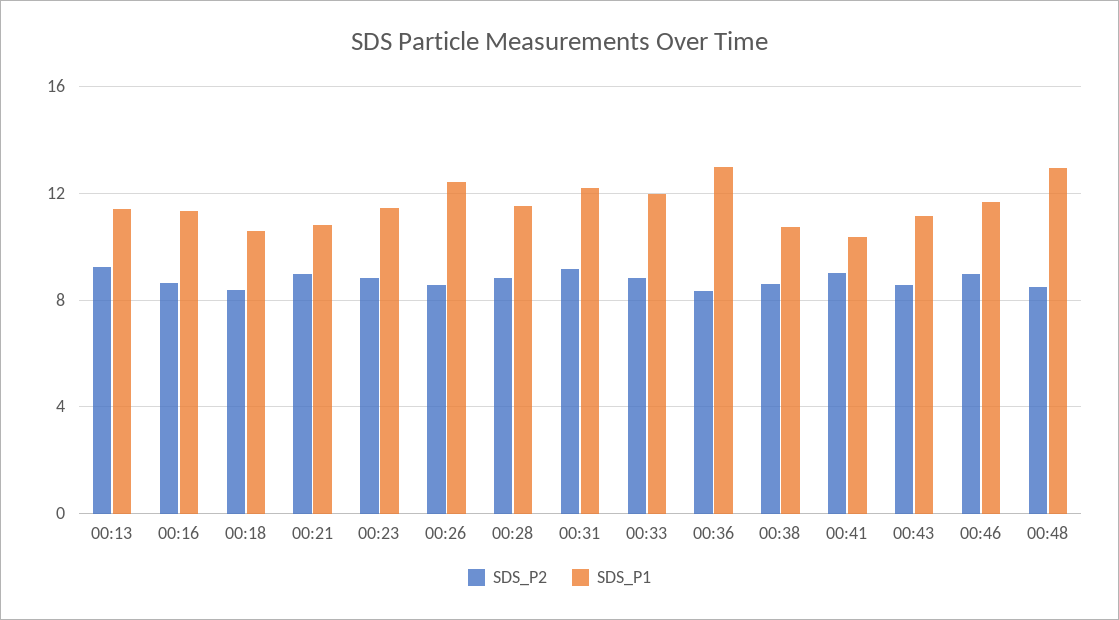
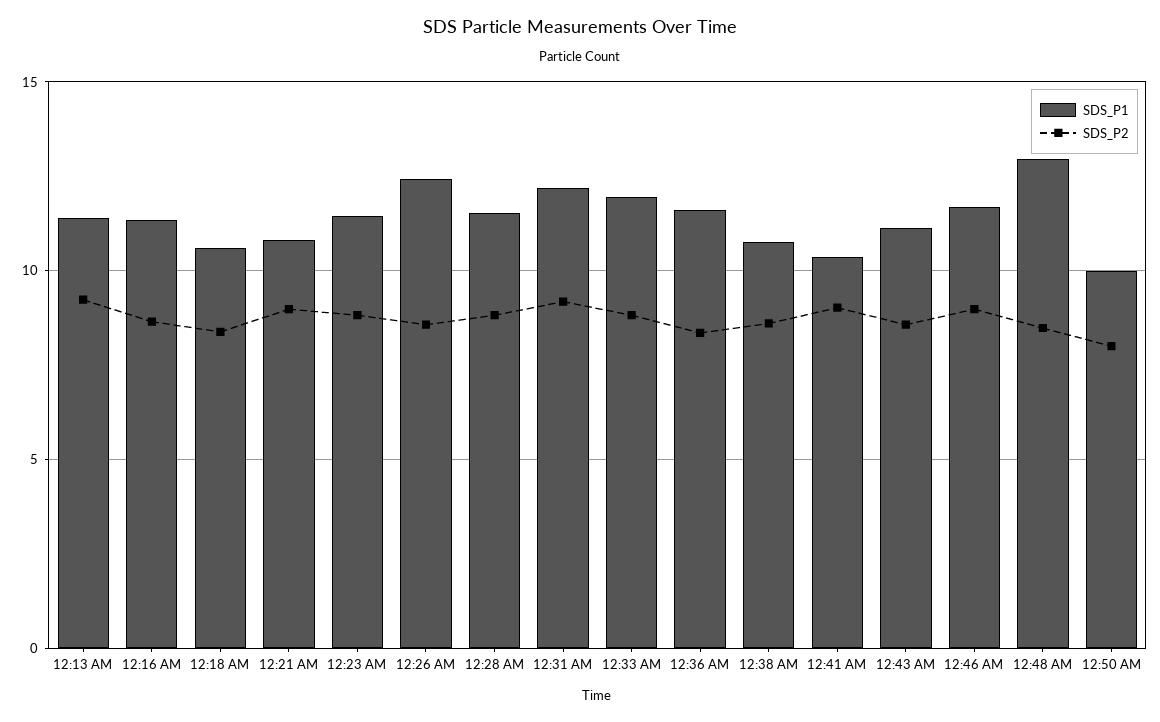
SDS_P1, 00:36: 13 -> 11.5
SDS_P1, 12:50 AM: none -> 10
SDS_P2, 12:50 AM: none -> 8

